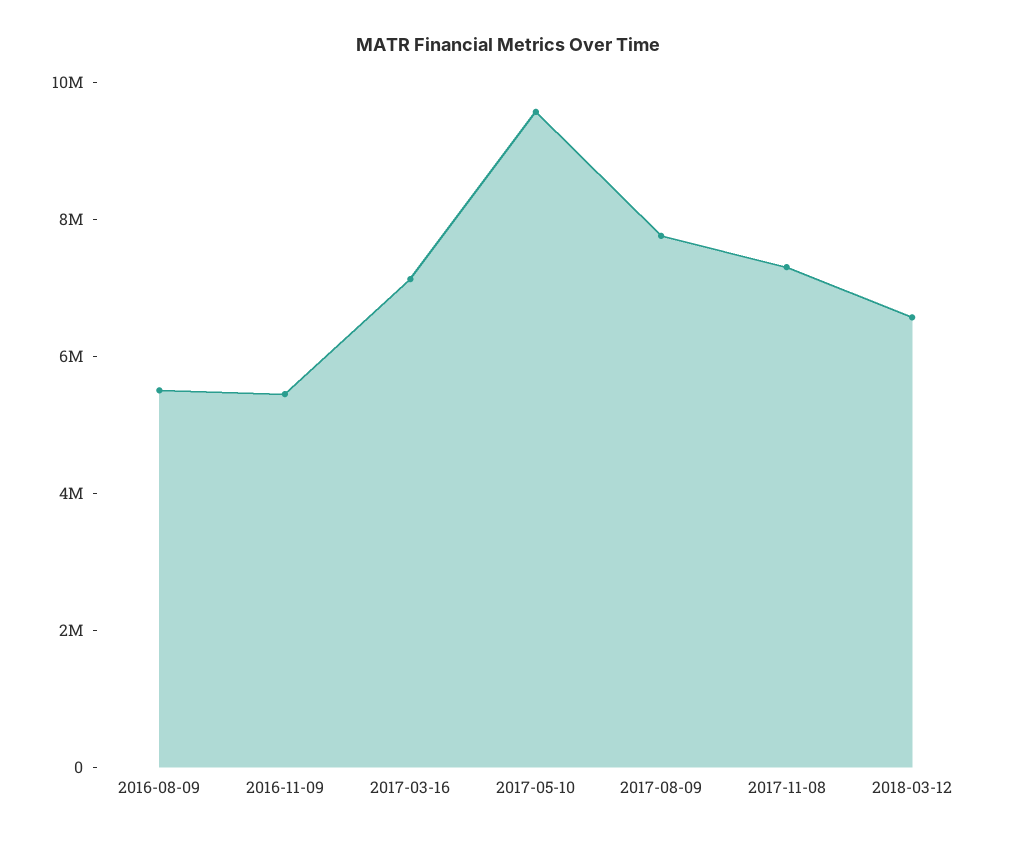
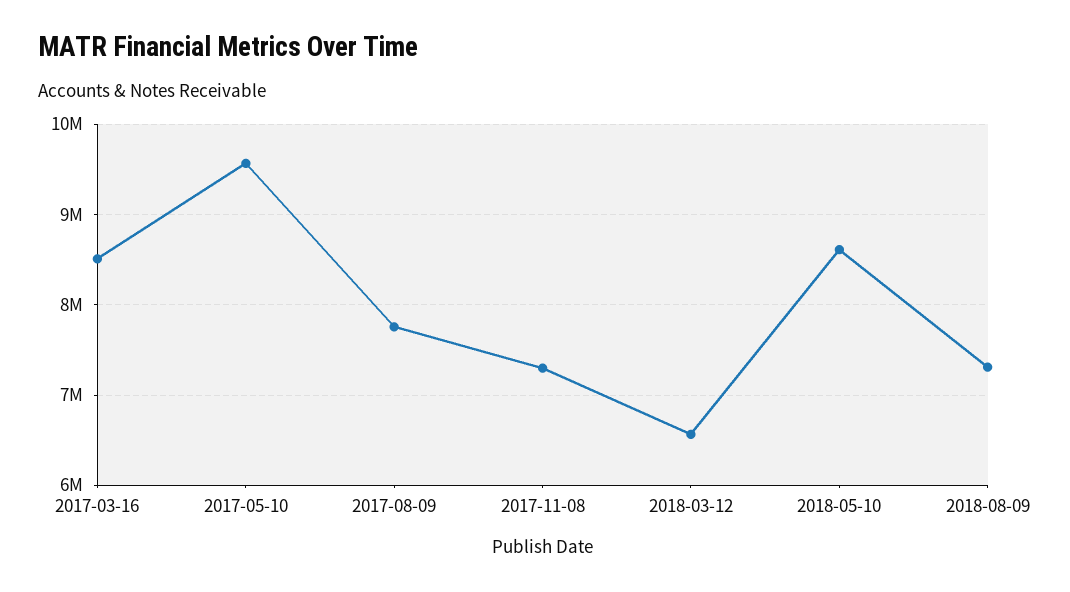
2016-08-09: 5500000 -> none
2016-11-09: 5500000 -> none
2017-03-16: 7000000 -> 8500000
2018-05-10: none -> 8600000
2018-08-09: none -> 7300000

